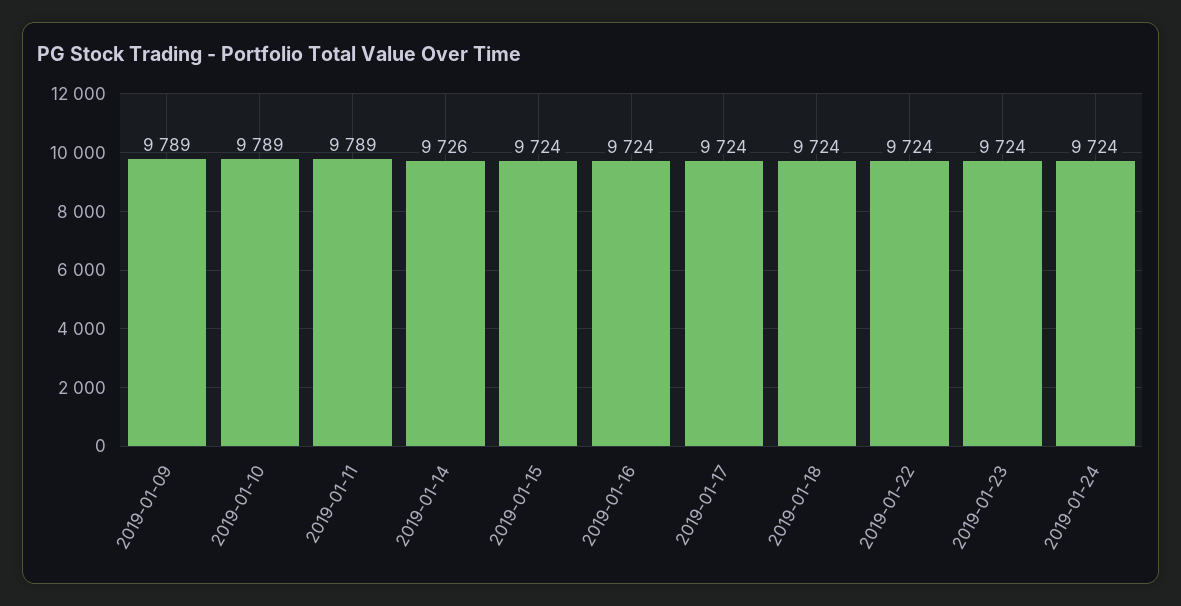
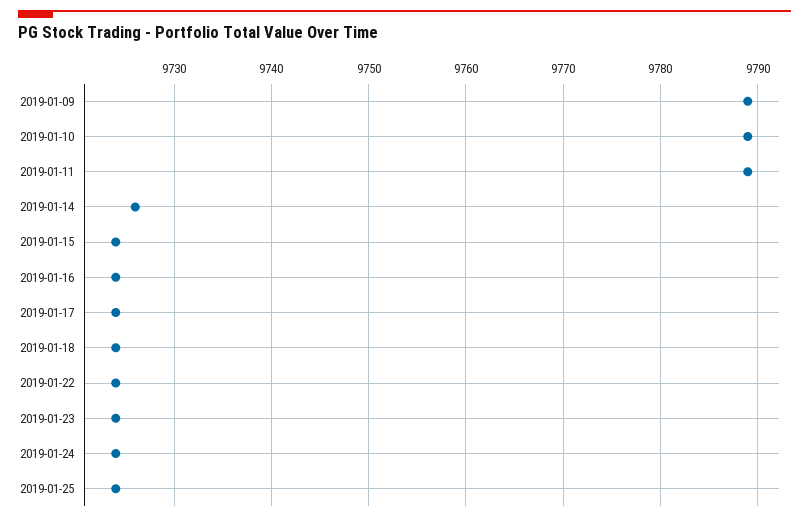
2019-01-25: none -> 9724

